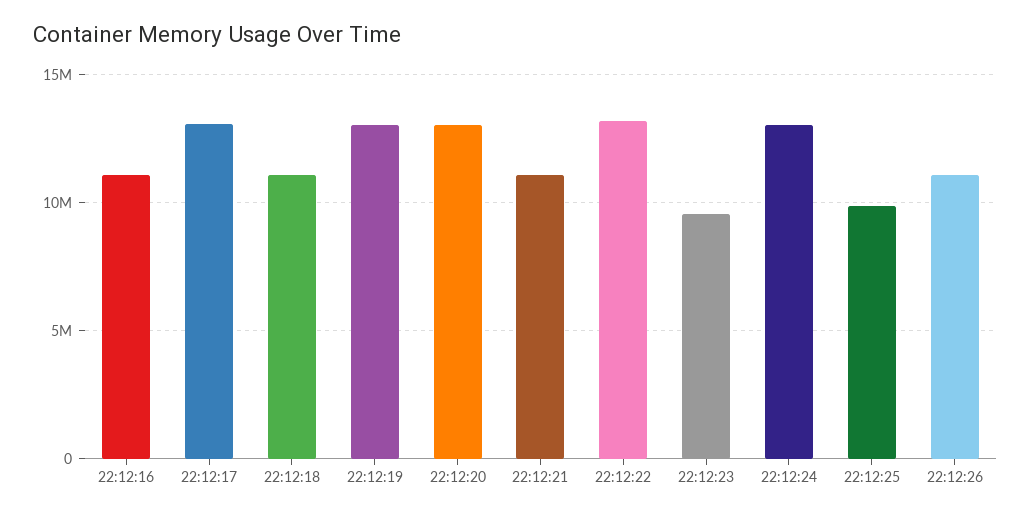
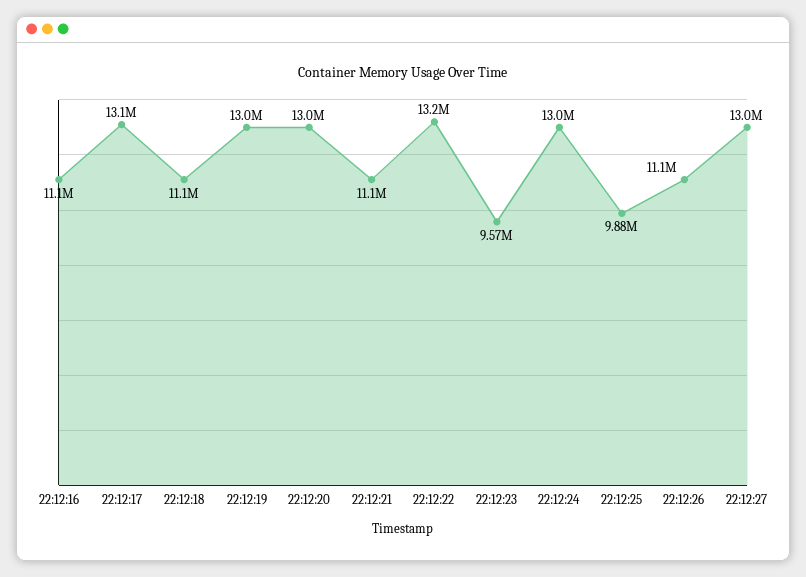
22:12:27: none -> 13000000

